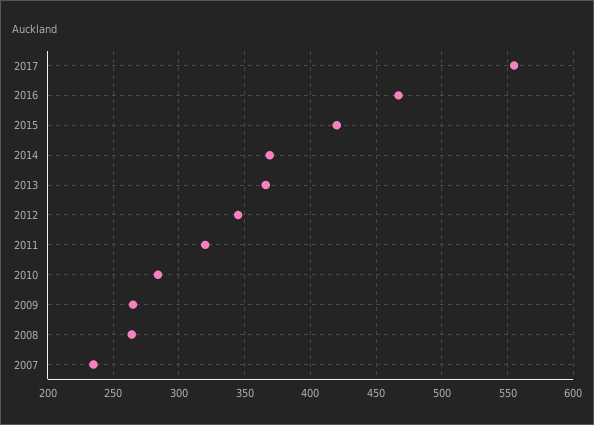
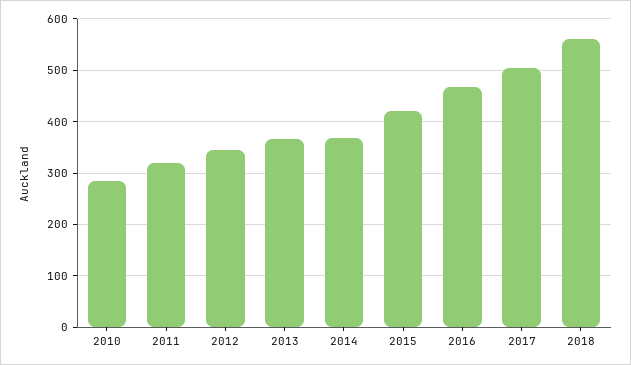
2017: 555 -> 500
2009: 265 -> none
2008: 265 -> none
2007: 235 -> none
2018: none -> 560

